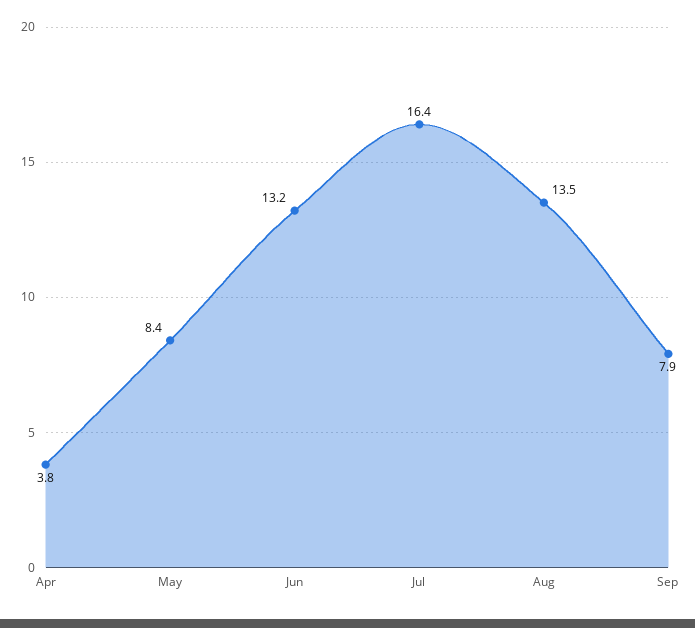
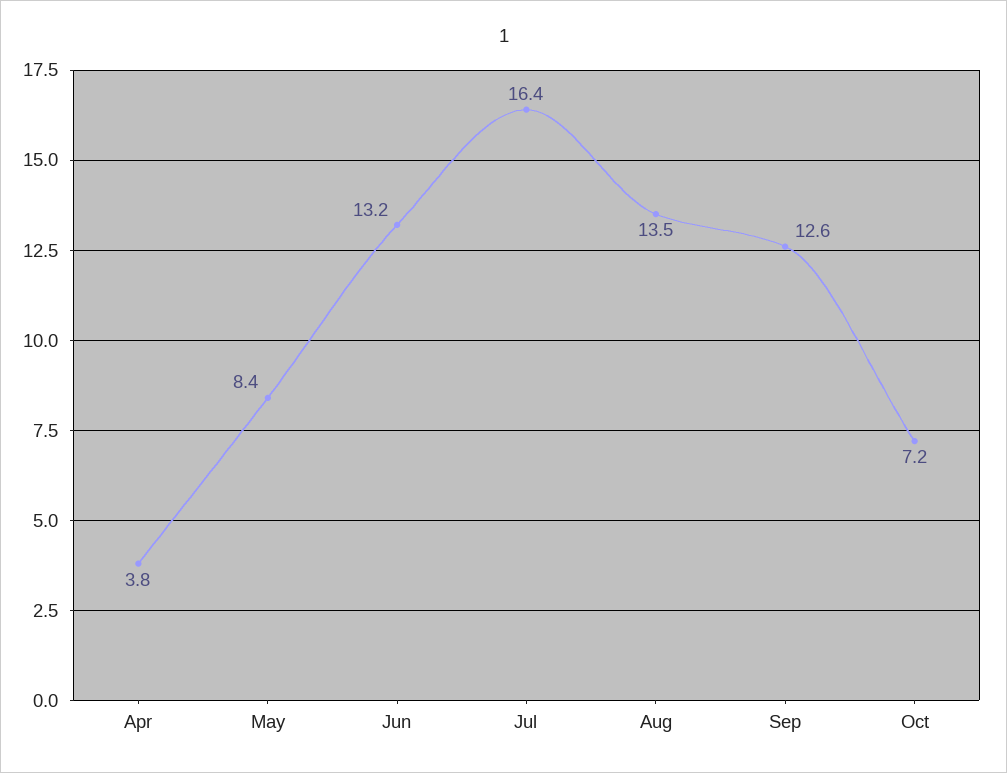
Sep: 7.9 -> 12.6
Oct: none -> 7.2

